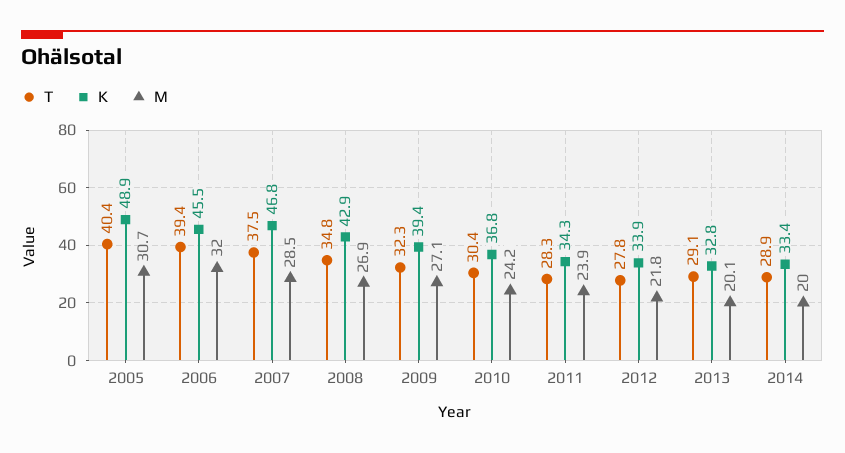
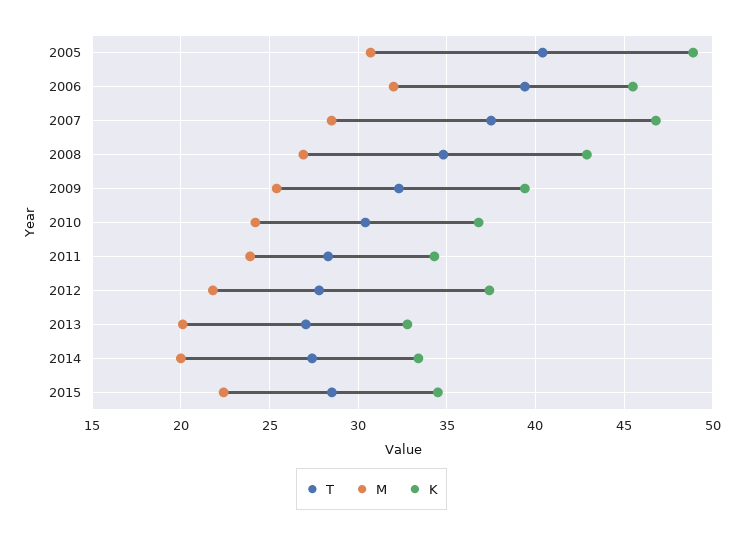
M, 2009: 27.1 -> 25.5
K, 2012: 33.9 -> 37.5
T, 2013: 29.1 -> 27
T, 2014: 28.9 -> 27.5
T, 2015: none -> 28.5
M, 2015: none -> 22.5
K, 2015: none -> 34.5

